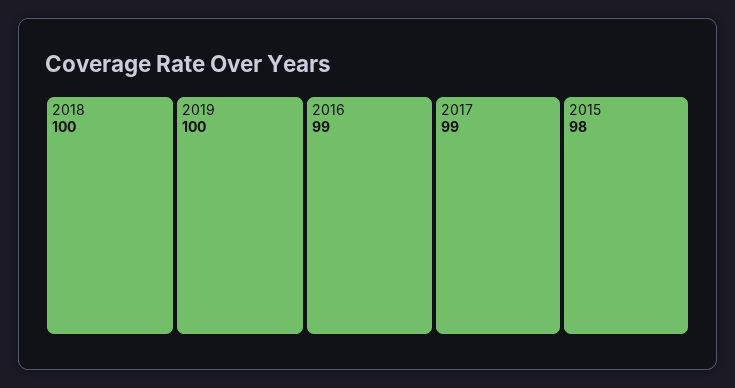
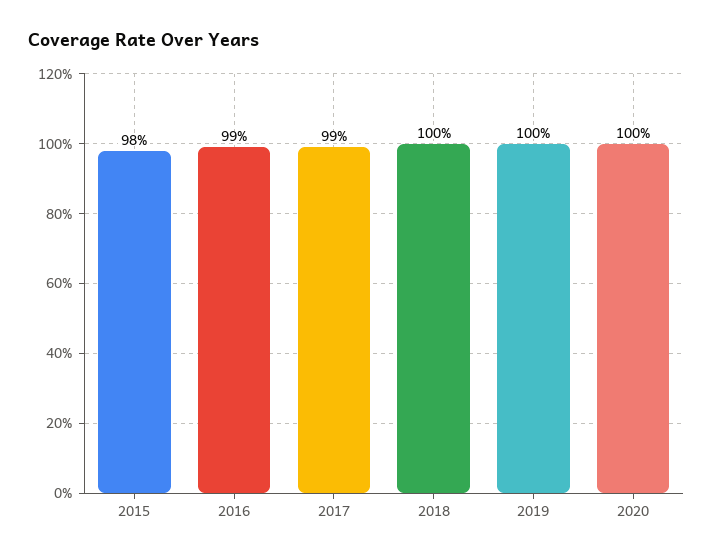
2020: none -> 100

